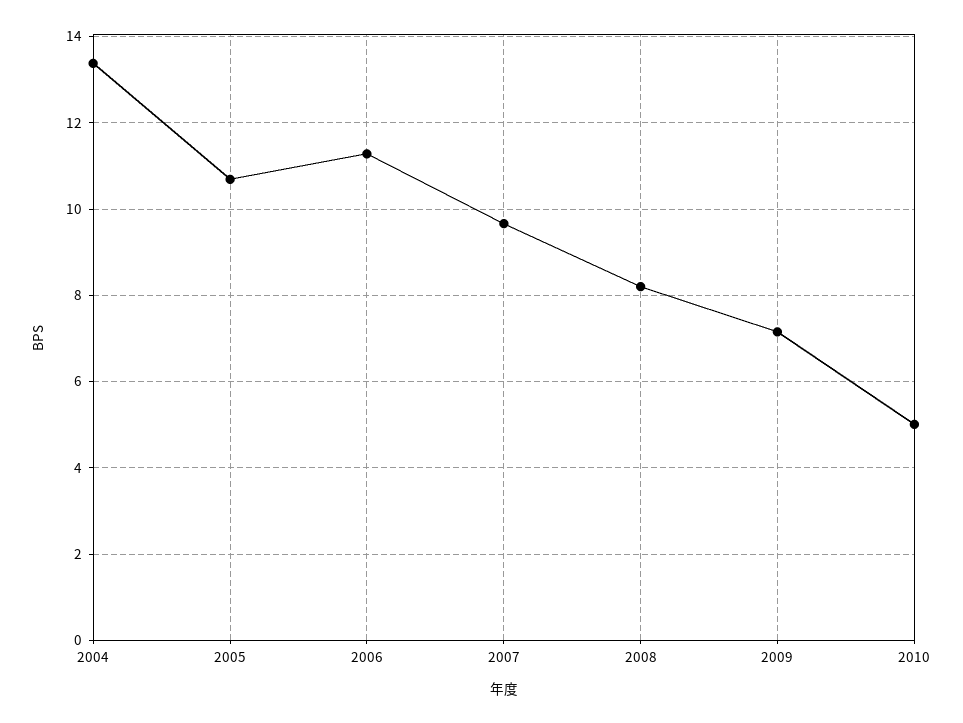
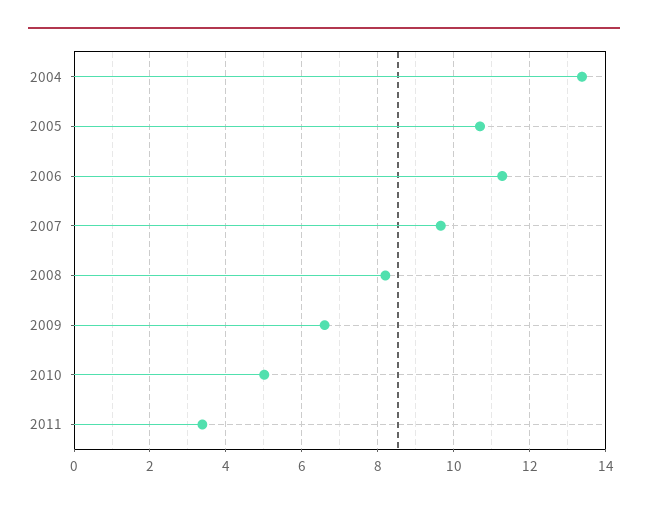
2009: 7.2 -> 6.6
2011: none -> 3.4

